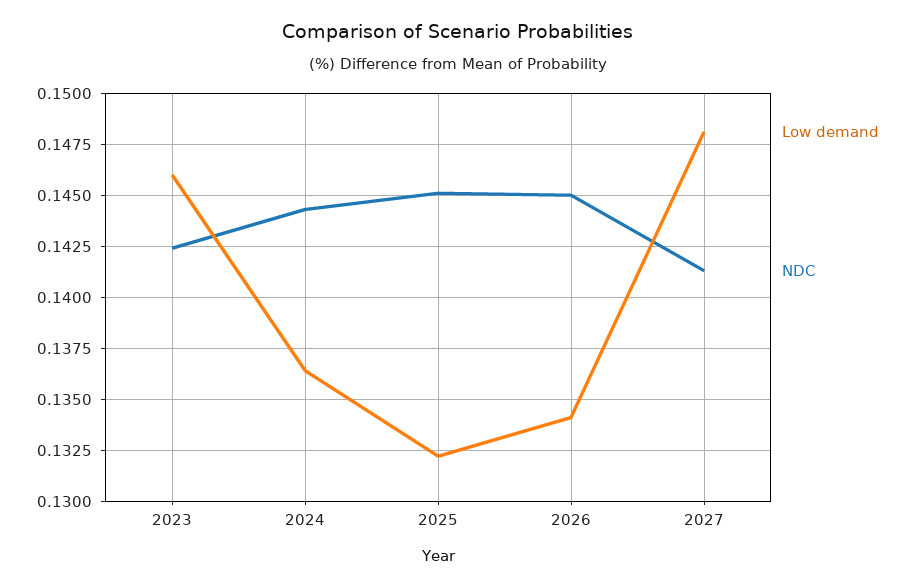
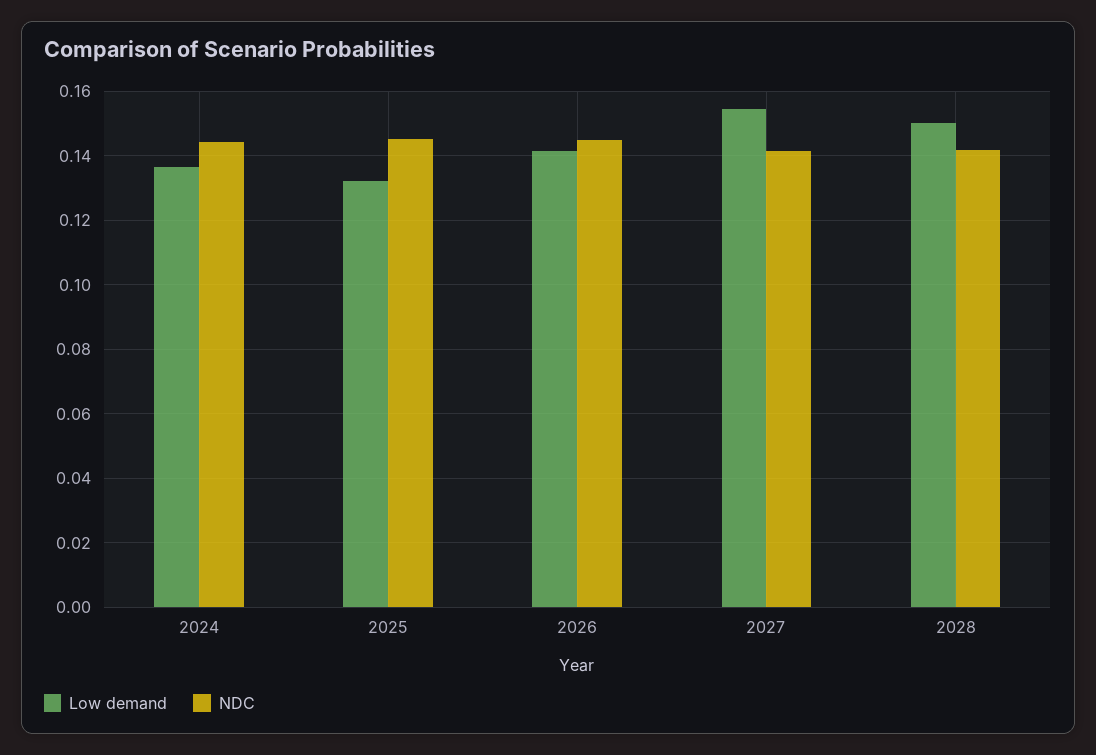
Low demand, 2023: 0.146 -> none
NDC, 2023: 0.1425 -> none
Low demand, 2026: 0.134 -> 0.142
Low demand, 2027: 0.148 -> 0.154
Low demand, 2028: none -> 0.15
NDC, 2028: none -> 0.142

